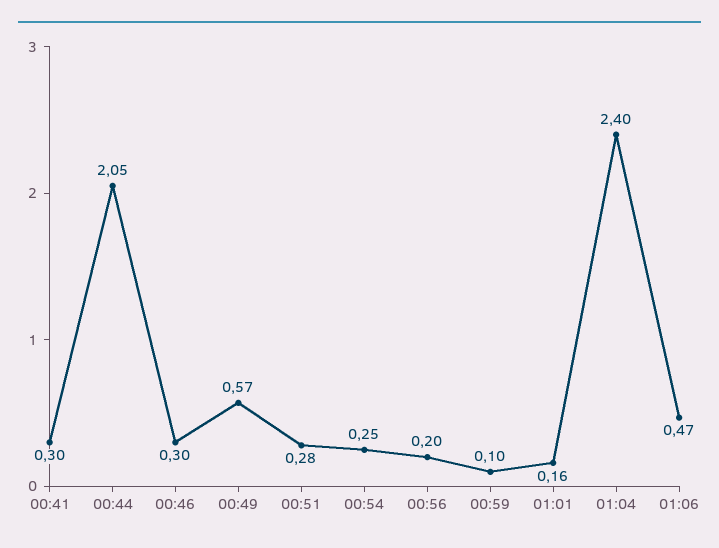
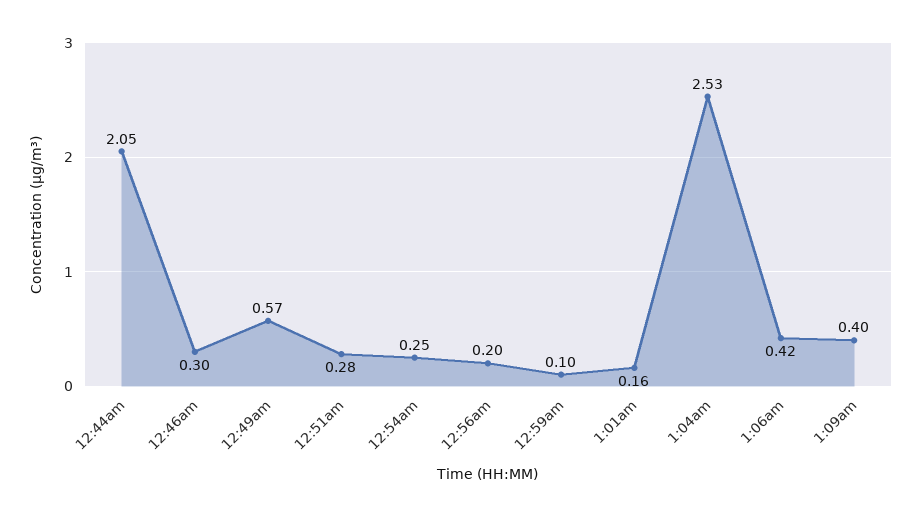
00:41: 0.3 -> none
01:04: 2.4 -> 2.53
01:06: 0.47 -> 0.42
1:09am: none -> 0.4

